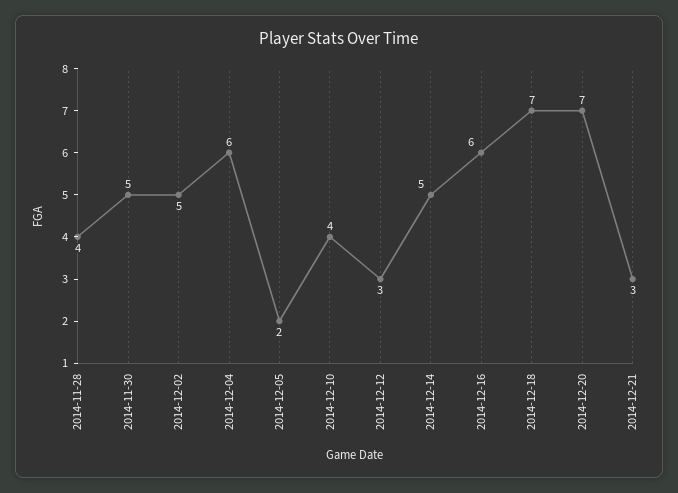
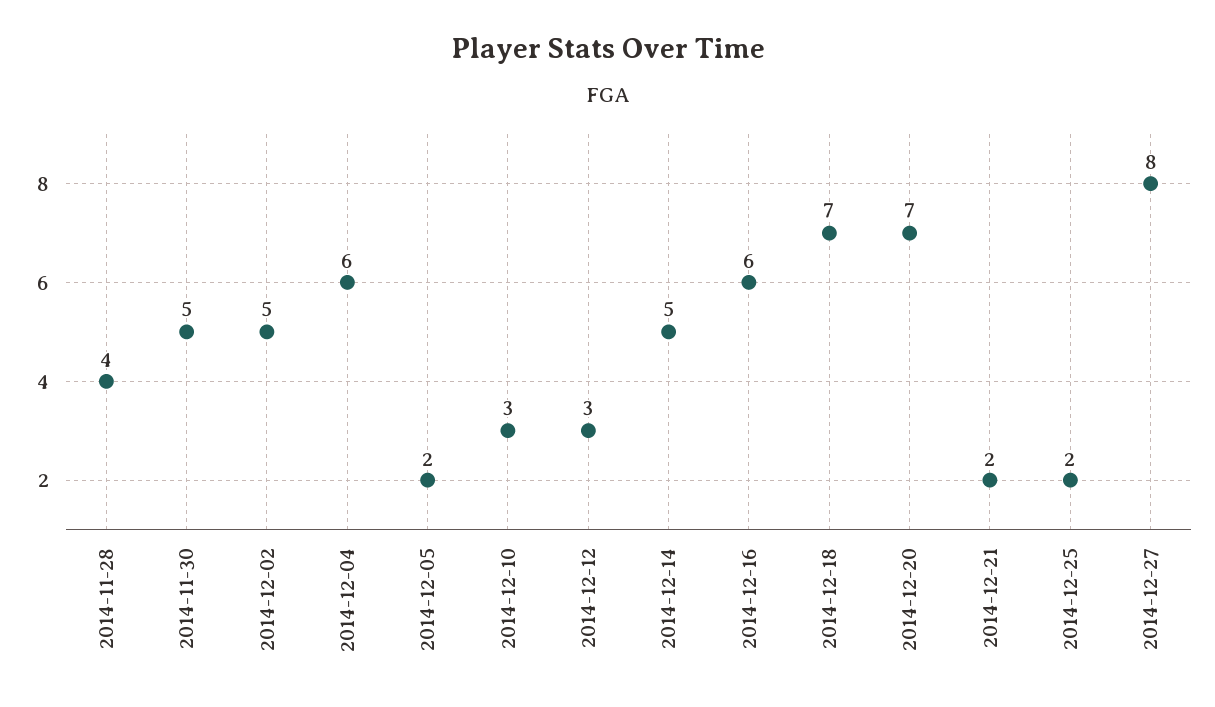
2014-12-10: 4 -> 3
2014-12-21: 3 -> 2
2014-12-25: none -> 2
2014-12-27: none -> 8

